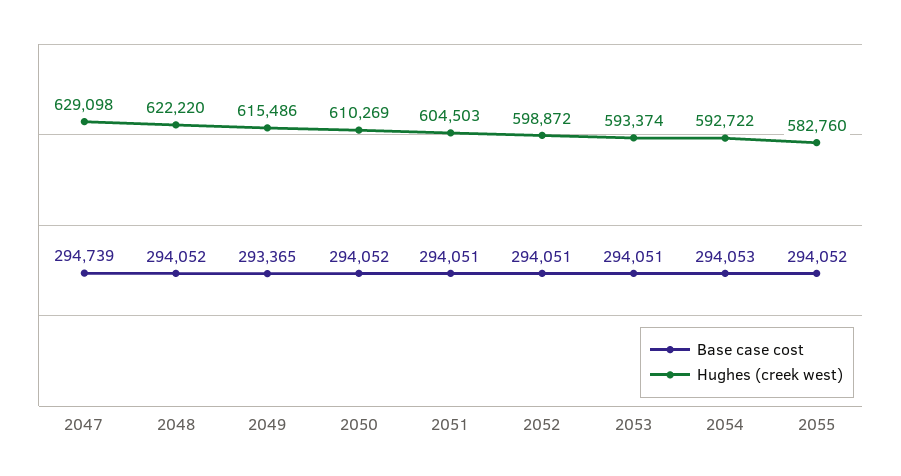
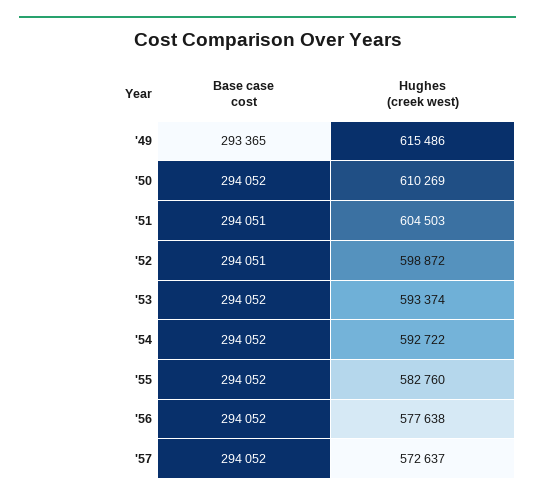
Base case cost, 2047: 294739 -> none
Hughes (creek west), 2047: 629098 -> none
Base case cost, 2048: 294052 -> none
Hughes (creek west), 2048: 622220 -> none
Base case cost, 2053: 294051 -> 294052
Base case cost, 2054: 294053 -> 294052
Base case cost, '56: none -> 294052
Hughes (creek west), '56: none -> 577638
Base case cost, '57: none -> 294052
Hughes (creek west), '57: none -> 572637

